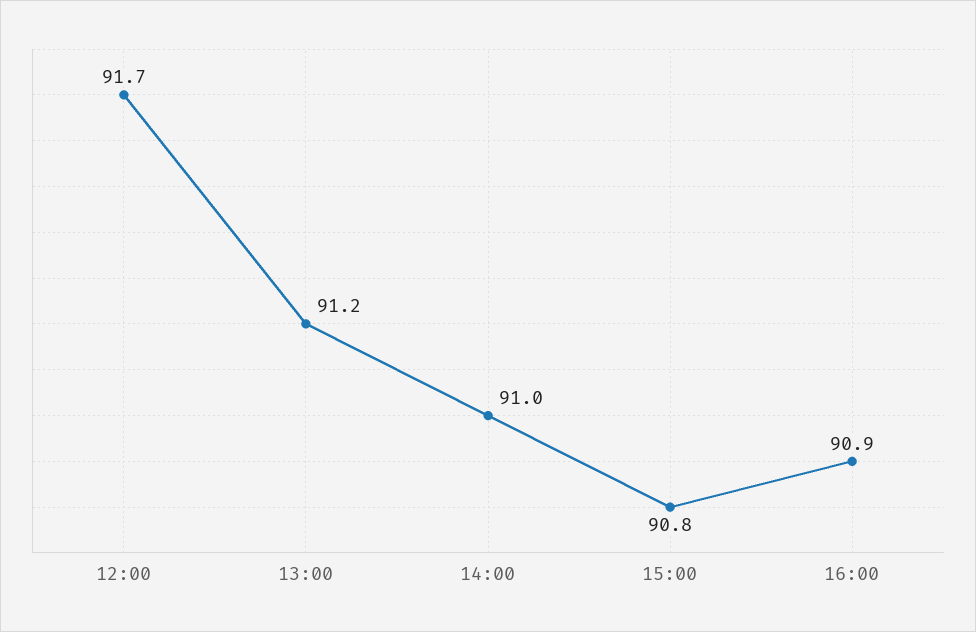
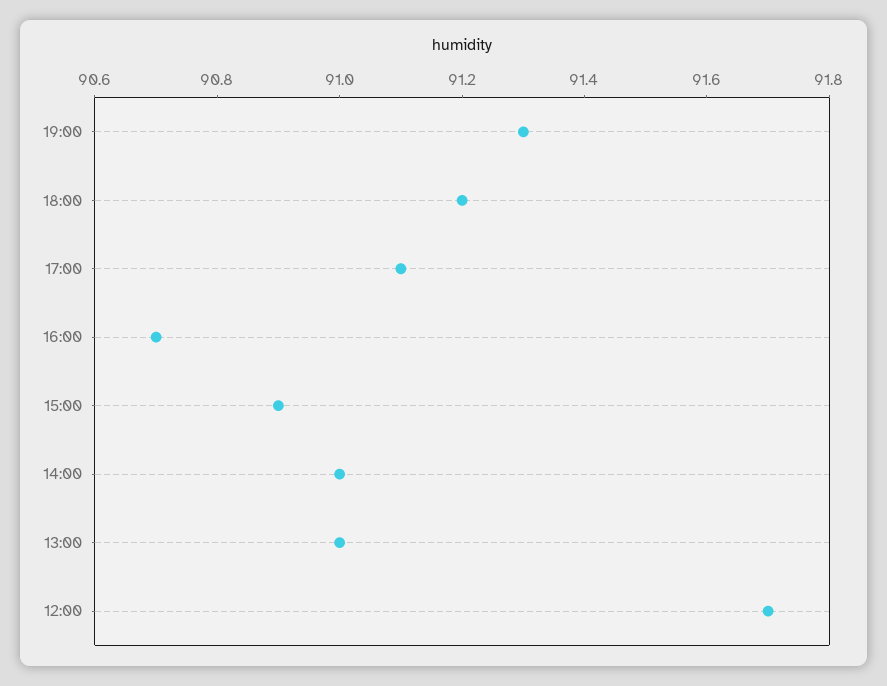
13:00: 91.2 -> 91
15:00: 90.8 -> 90.9
16:00: 90.9 -> 90.7
19:00: none -> 91.3
18:00: none -> 91.2
17:00: none -> 91.1

